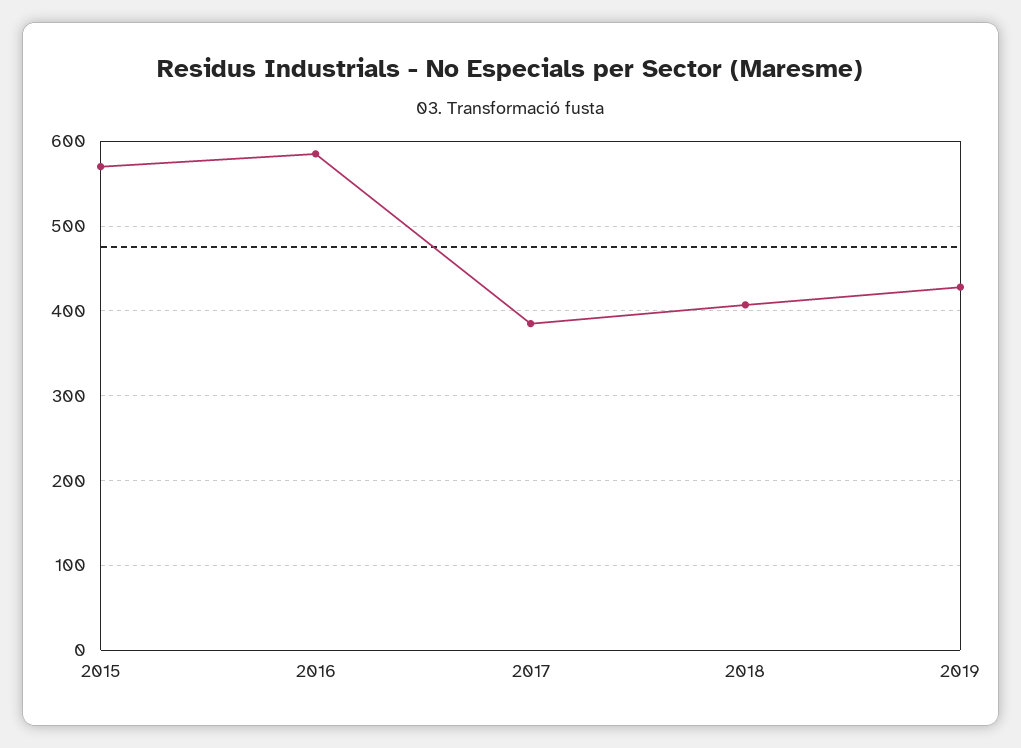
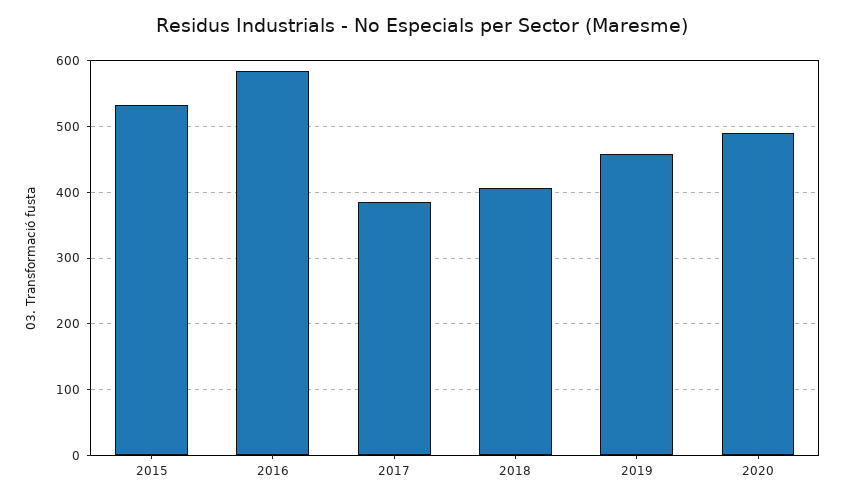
2015: 570 -> 530
2019: 430 -> 460
2020: none -> 490

